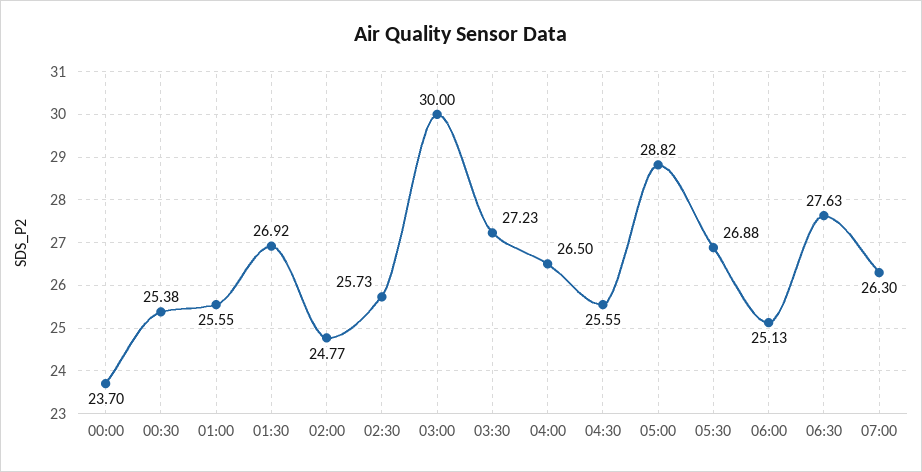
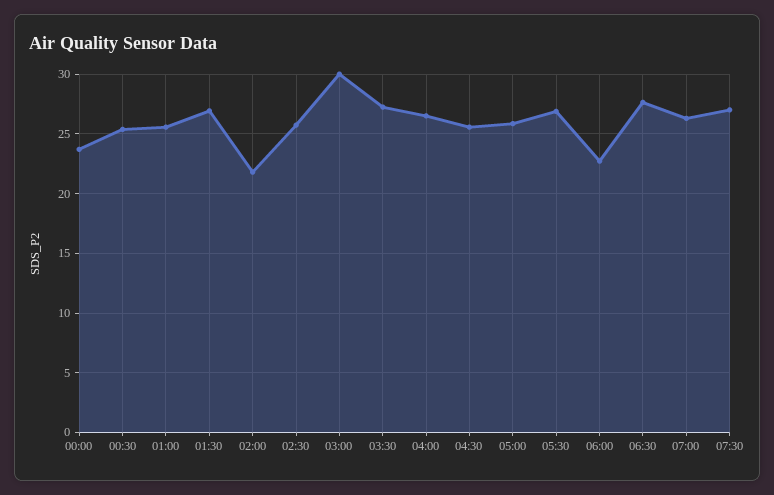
02:00: 24.77 -> 22
05:00: 28.82 -> 26
06:00: 25.13 -> 23
07:30: none -> 27

